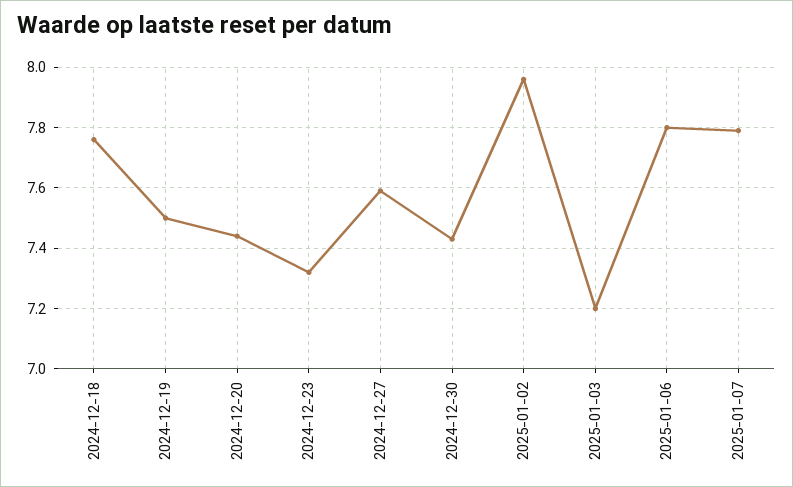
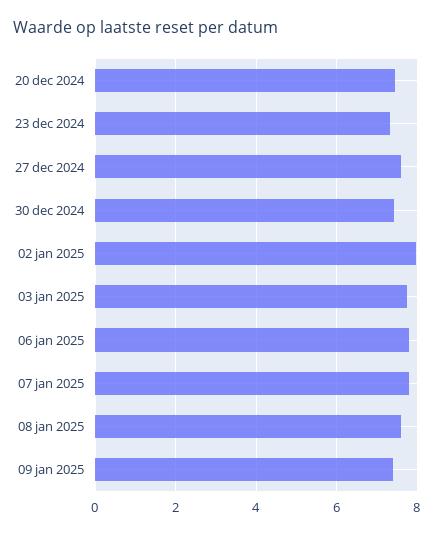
2024-12-18: 7.75 -> none
2024-12-19: 7.5 -> none
2025-01-03: 7.2 -> 7.8
08 jan 2025: none -> 7.6
09 jan 2025: none -> 7.4

